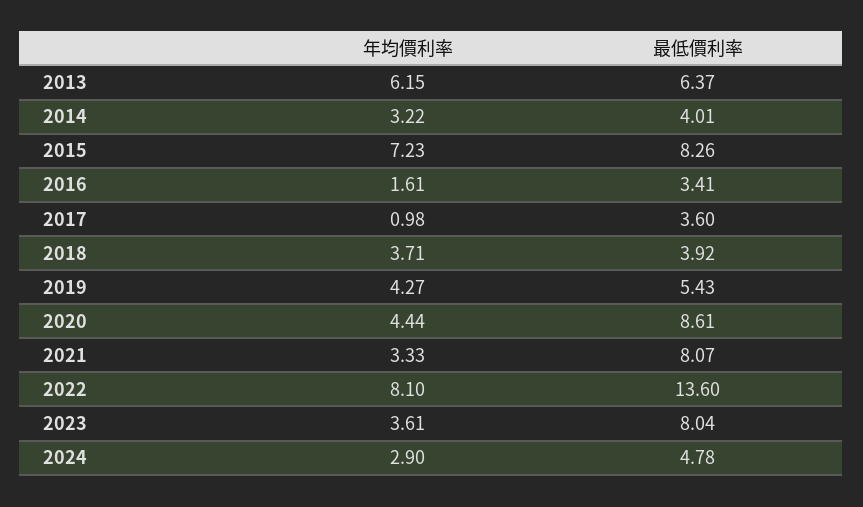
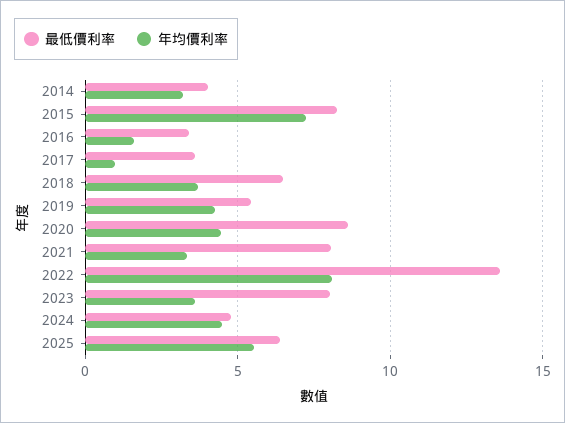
年均價利率, 2013: 6.15 -> none
最低價利率, 2013: 6.37 -> none
最低價利率, 2018: 3.92 -> 6.5
年均價利率, 2024: 2.9 -> 4.5
最低價利率, 2025: none -> 6.5
年均價利率, 2025: none -> 5.5

